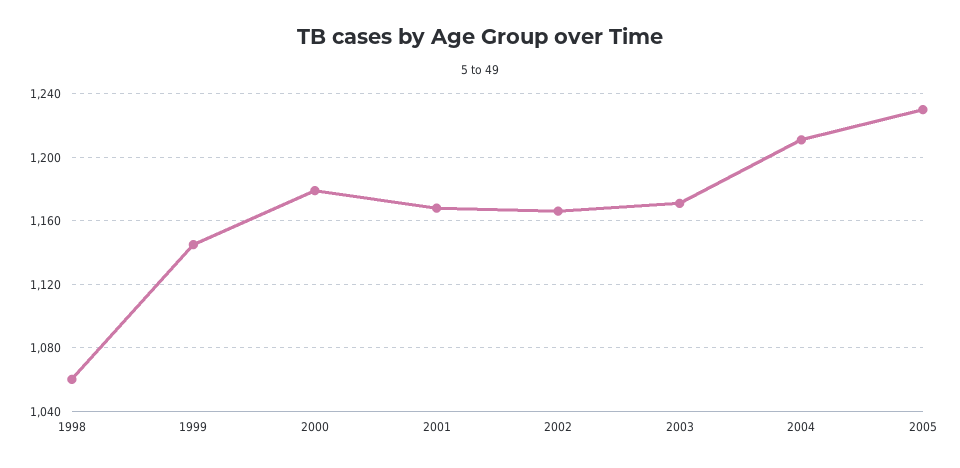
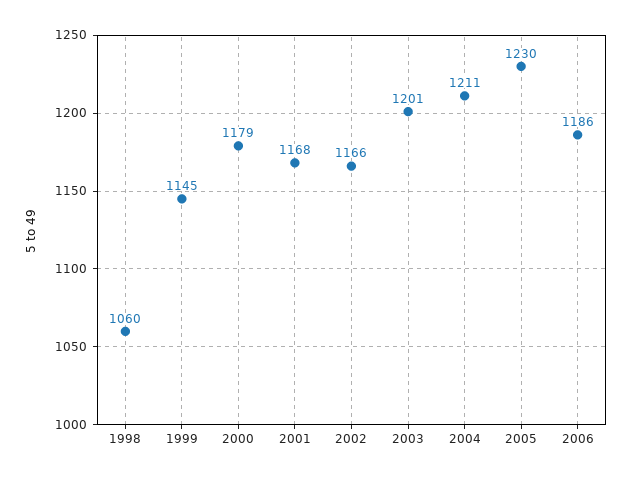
2003: 1170 -> 1201
2006: none -> 1186

